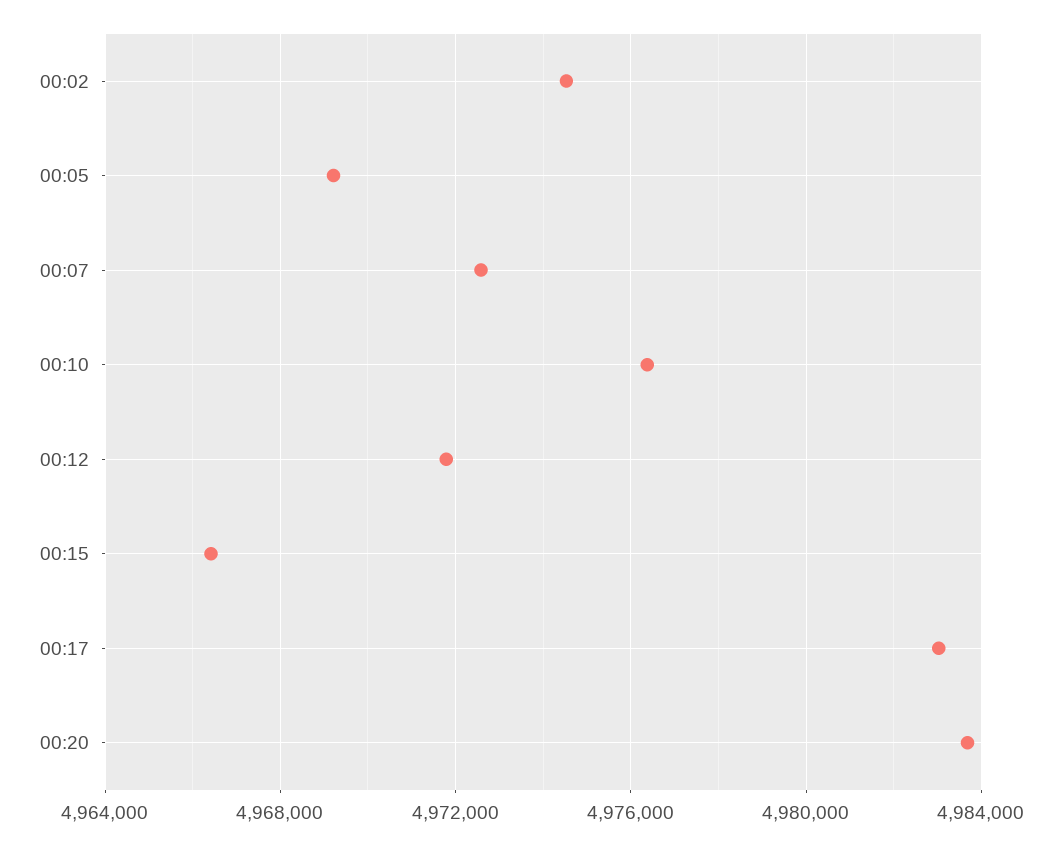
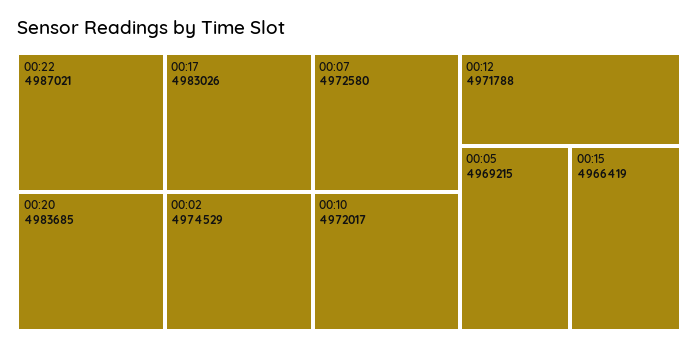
00:10: 4976500 -> 4972017
00:22: none -> 4987021

